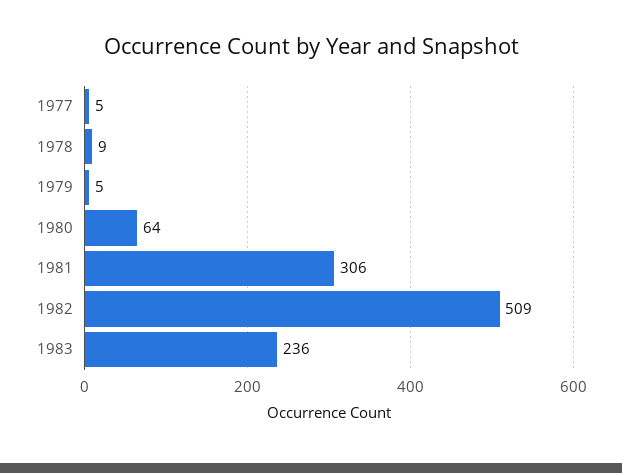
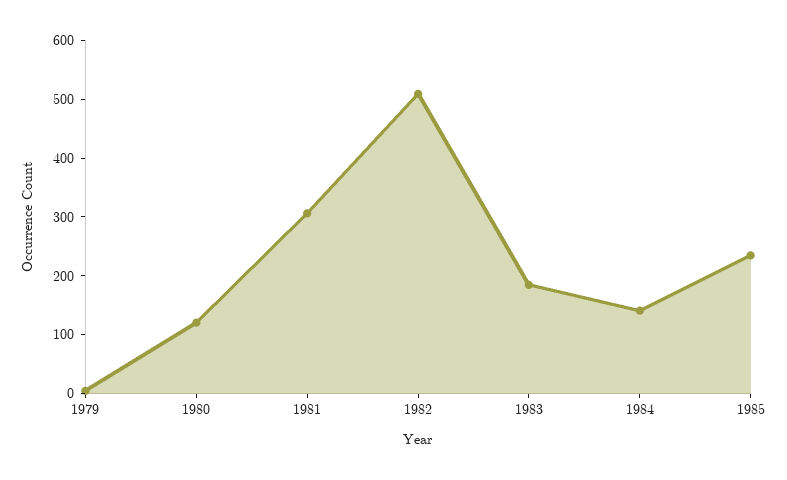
1977: 5 -> none
1978: 9 -> none
1980: 64 -> 120
1983: 236 -> 180
1984: none -> 140
1985: none -> 240

